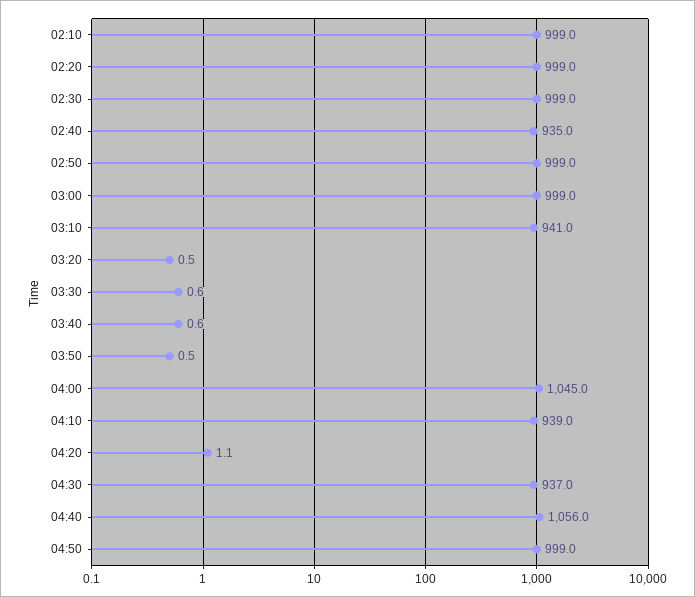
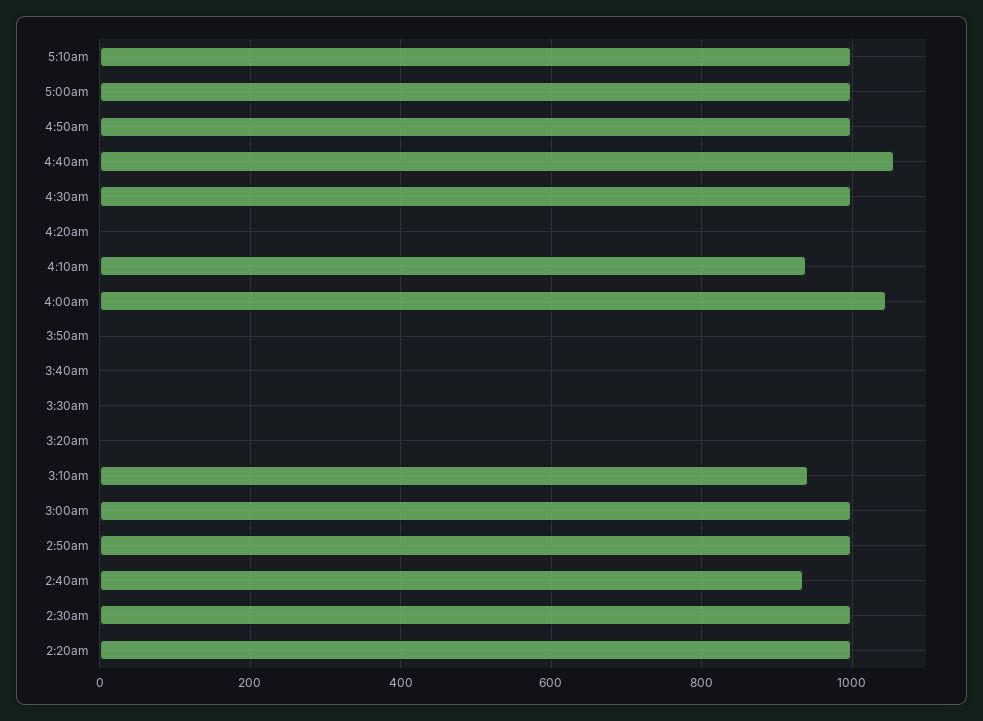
02:10: 999 -> none
04:30: 937 -> 1000
5:10am: none -> 1000
5:00am: none -> 1000

